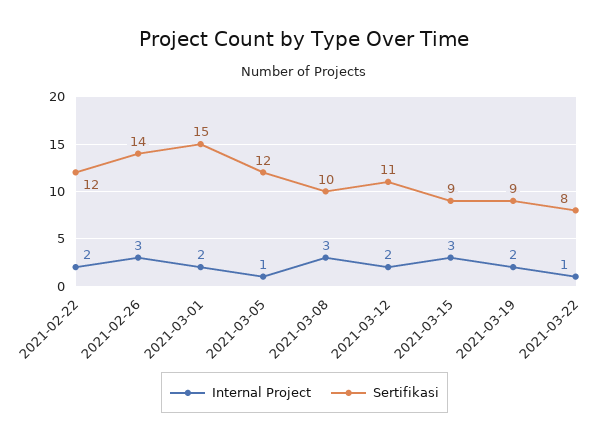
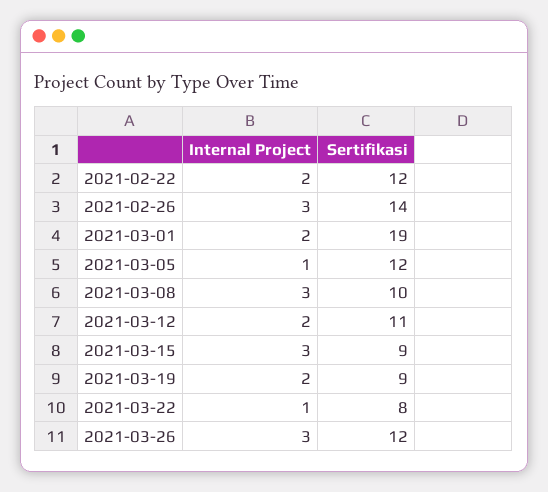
Sertifikasi, 2021-03-01: 15 -> 19
Internal Project, 2021-03-26: none -> 3
Sertifikasi, 2021-03-26: none -> 12

